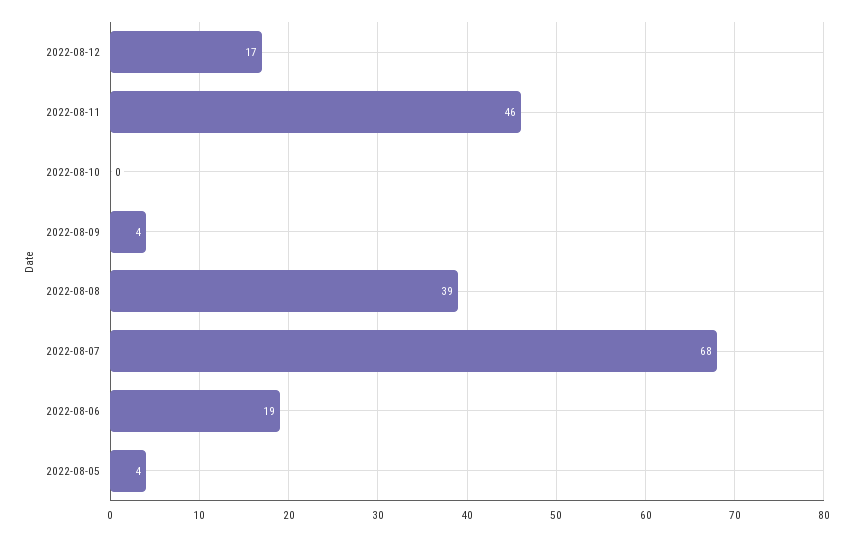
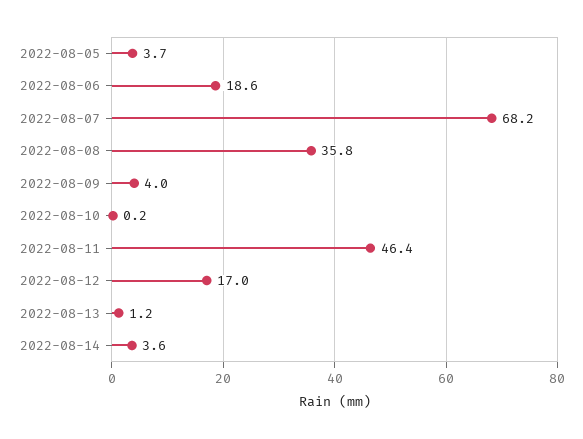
2022-08-08: 39 -> 35.8
2022-08-13: none -> 1.2
2022-08-14: none -> 3.6

